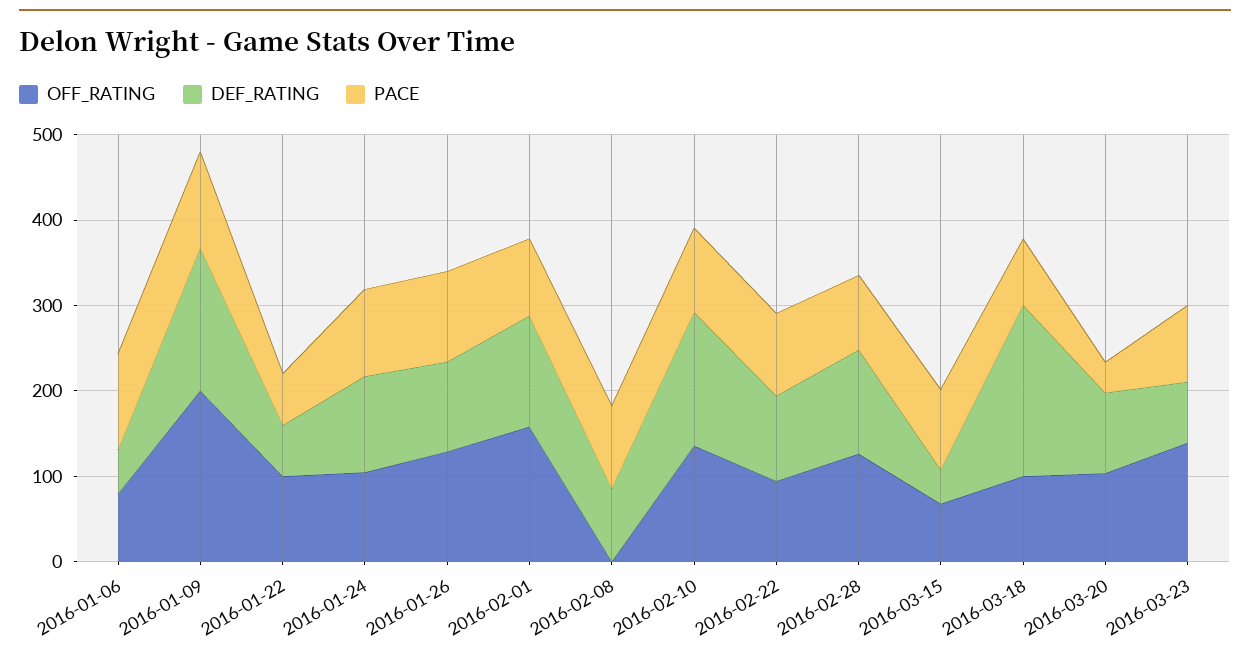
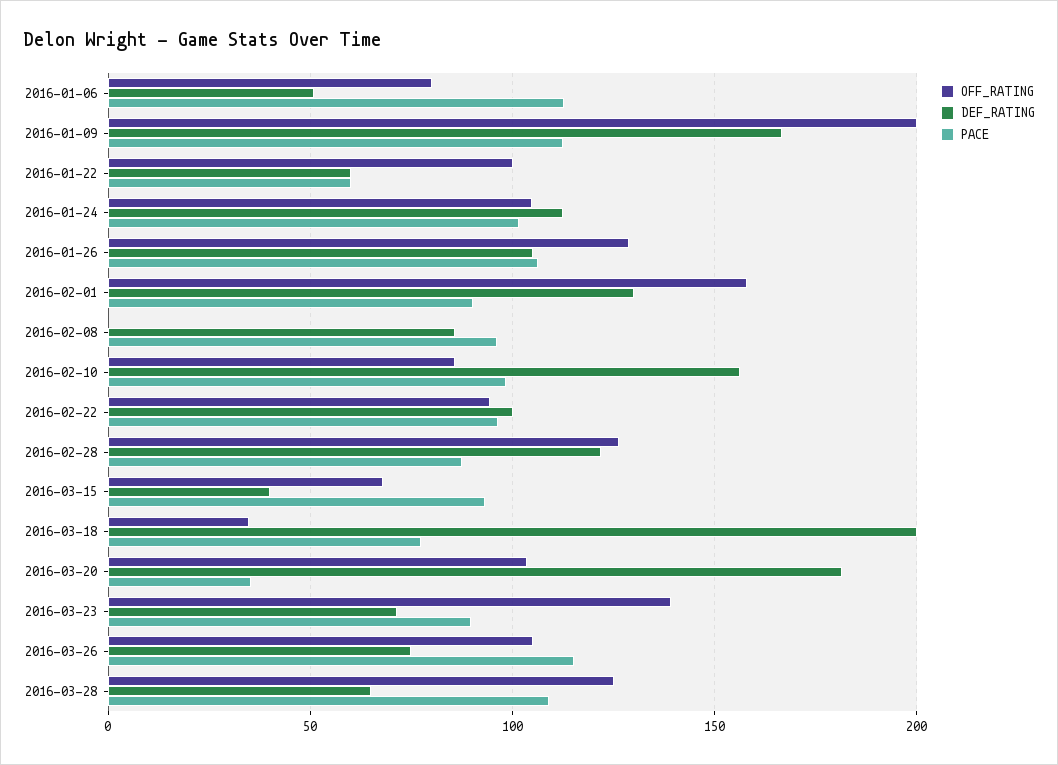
OFF_RATING, 2016-02-10: 140 -> 85
OFF_RATING, 2016-03-18: 100 -> 35
DEF_RATING, 2016-03-20: 100 -> 180
OFF_RATING, 2016-03-26: none -> 105
DEF_RATING, 2016-03-26: none -> 75
PACE, 2016-03-26: none -> 115
OFF_RATING, 2016-03-28: none -> 125
DEF_RATING, 2016-03-28: none -> 65
PACE, 2016-03-28: none -> 110

